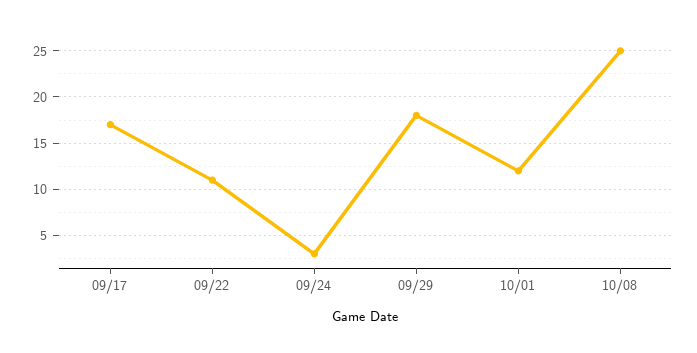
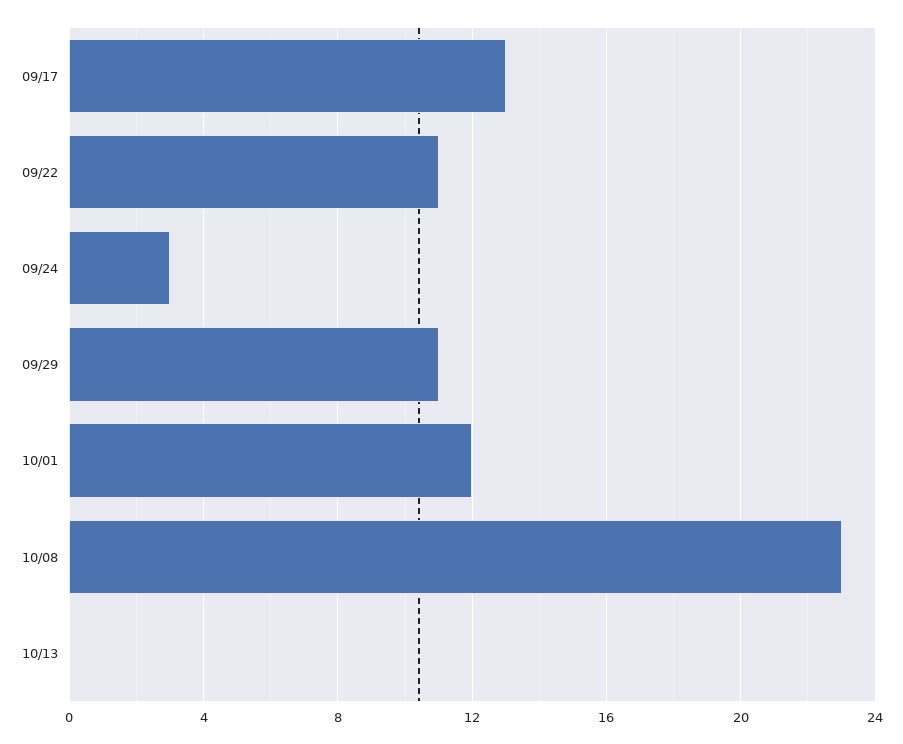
09/17: 17 -> 13
09/29: 18 -> 11
10/08: 25 -> 23
10/13: none -> 0

